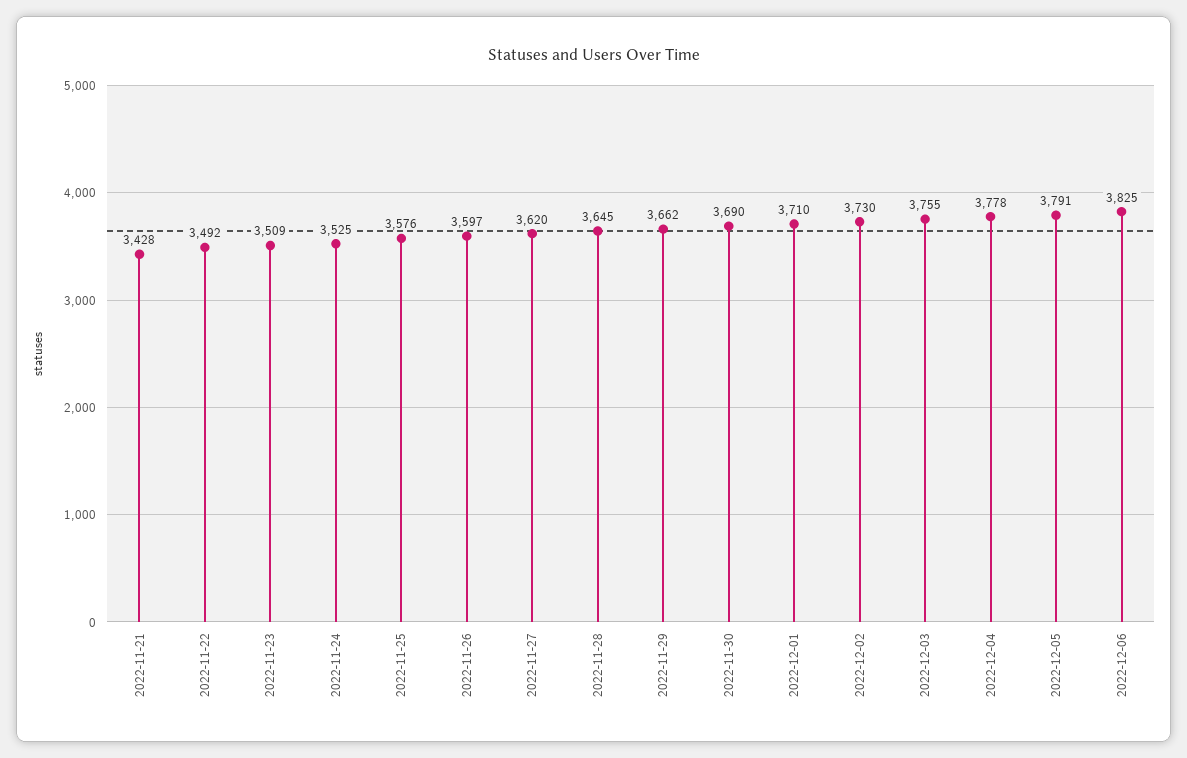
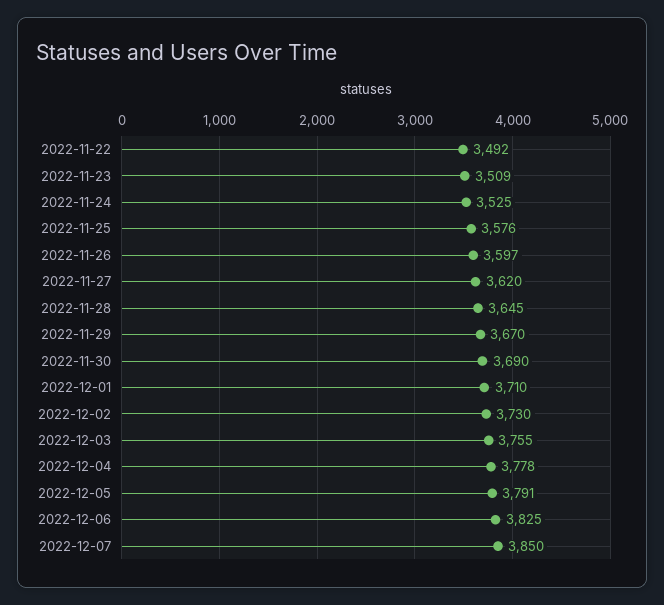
2022-11-21: 3428 -> none
2022-11-29: 3662 -> 3670
2022-12-07: none -> 3850

